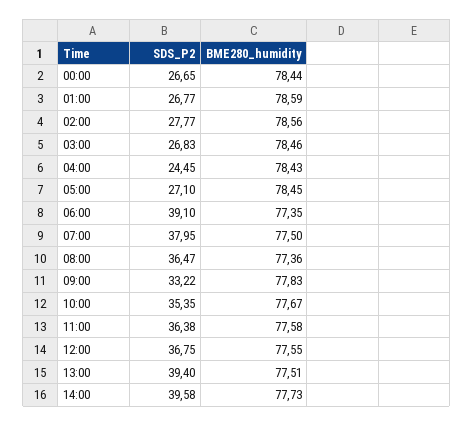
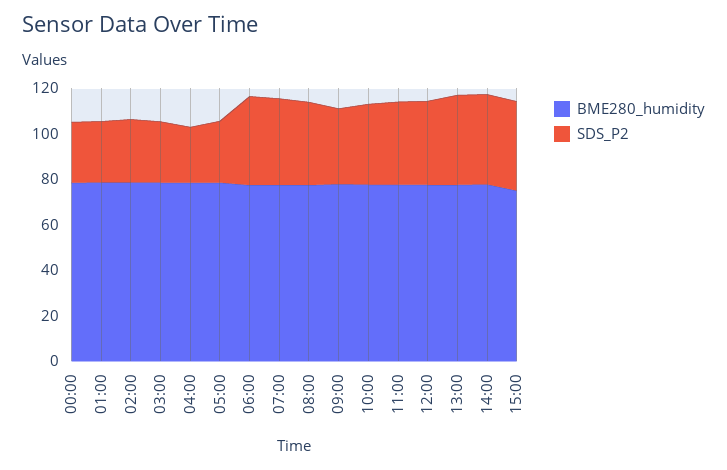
BME280_humidity, 15:00: none -> 75
SDS_P2, 15:00: none -> 40

